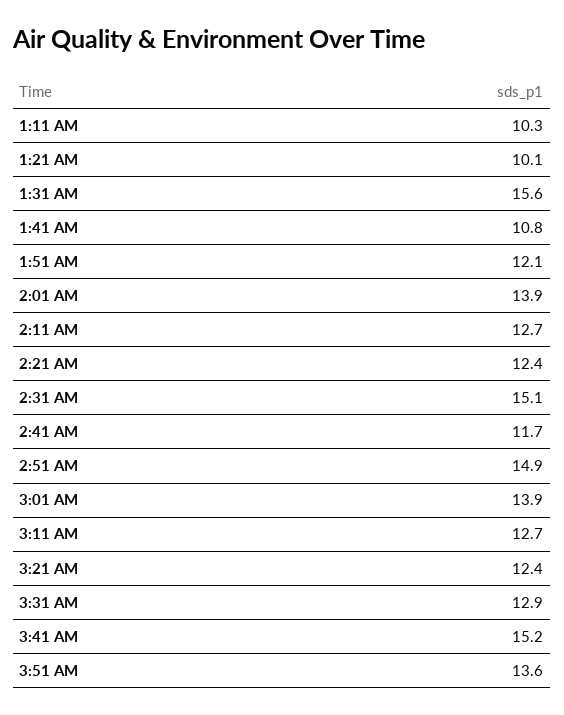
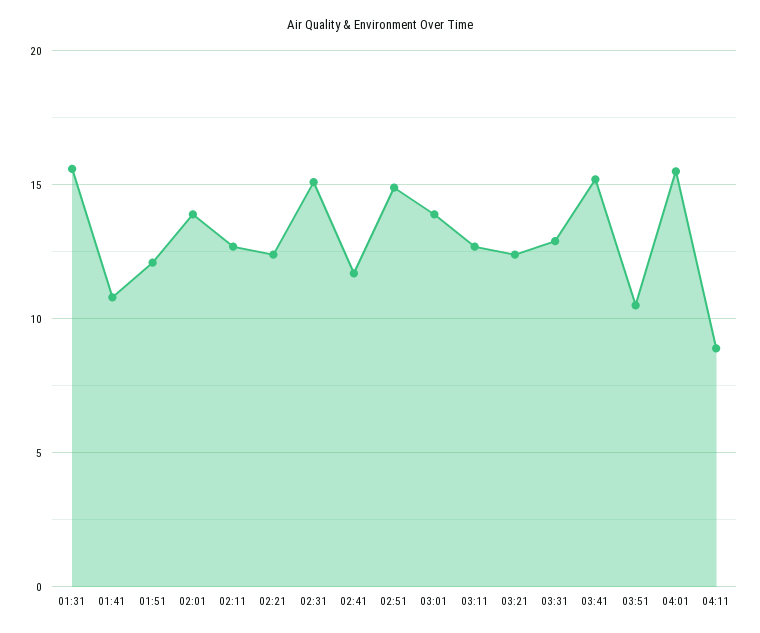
1:11 AM: 10.3 -> none
1:21 AM: 10.1 -> none
3:51 AM: 13.6 -> 10.5
04:01: none -> 15.5
04:11: none -> 9

